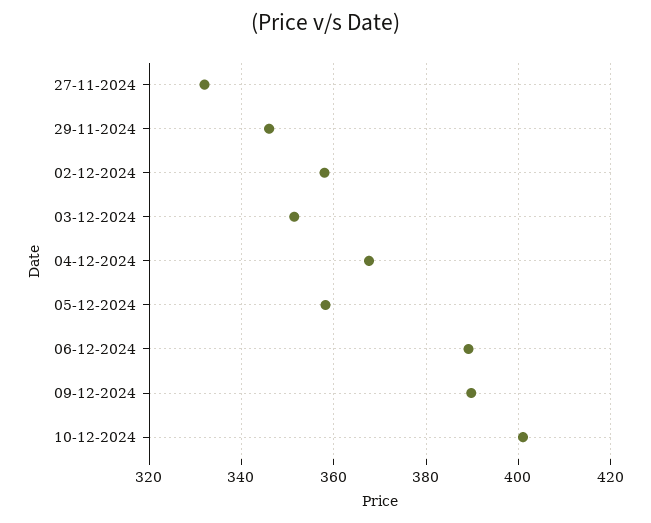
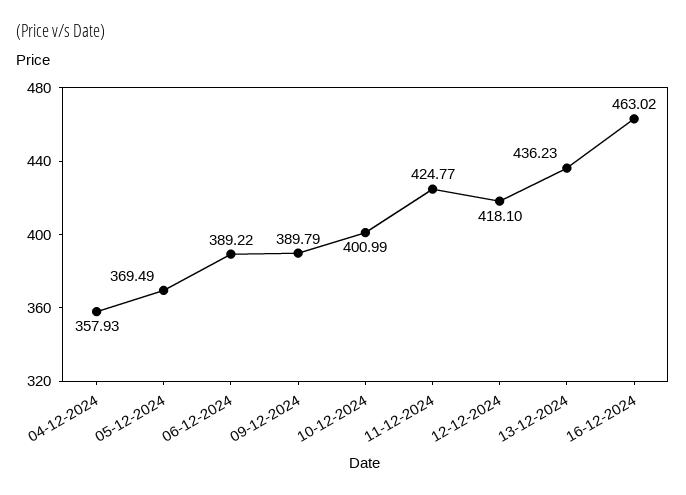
27-11-2024: 332 -> none
29-11-2024: 346 -> none
02-12-2024: 358 -> none
03-12-2024: 352 -> none
04-12-2024: 368 -> 357.93
05-12-2024: 358 -> 369.49
11-12-2024: none -> 424.77
12-12-2024: none -> 418.1
13-12-2024: none -> 436.23
16-12-2024: none -> 463.02

